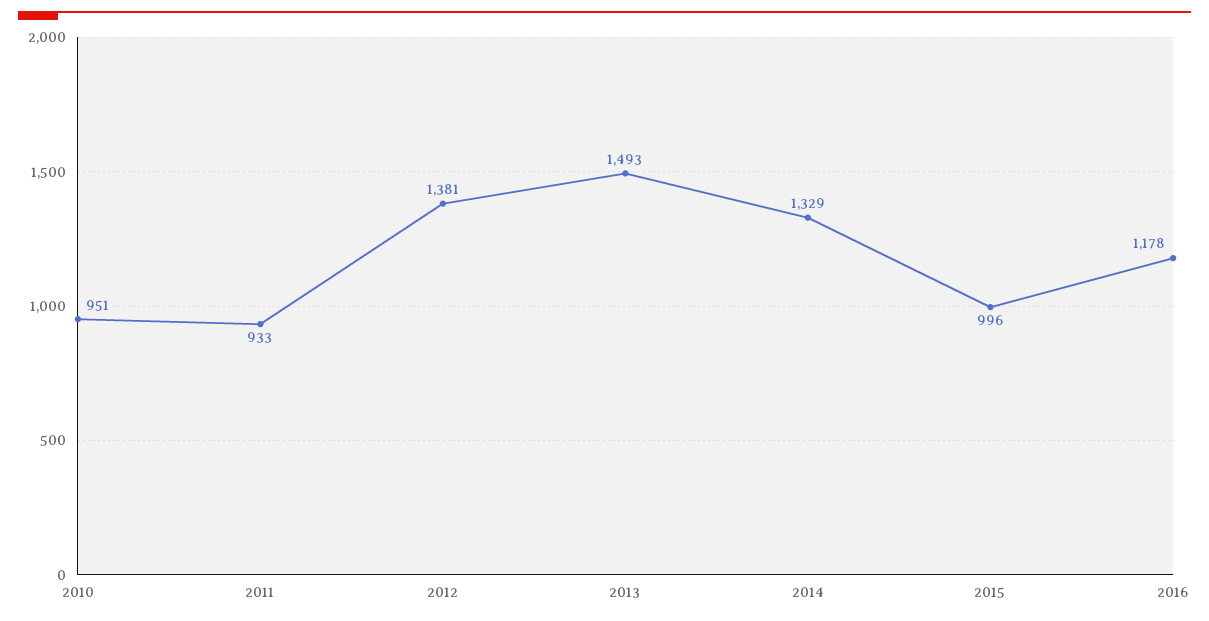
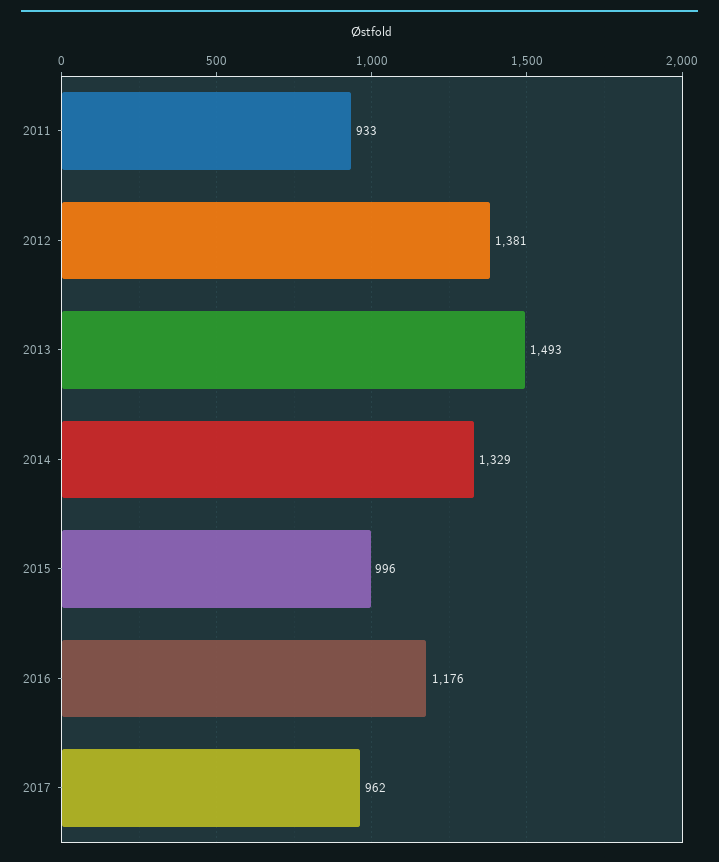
2010: 951 -> none
2016: 1178 -> 1176
2017: none -> 962

